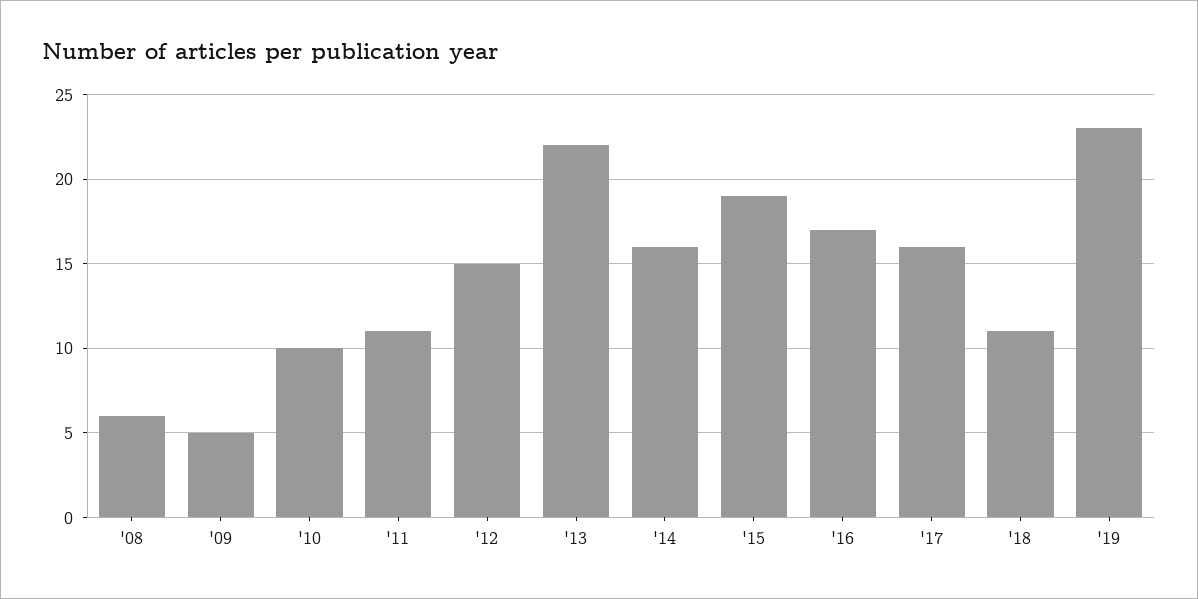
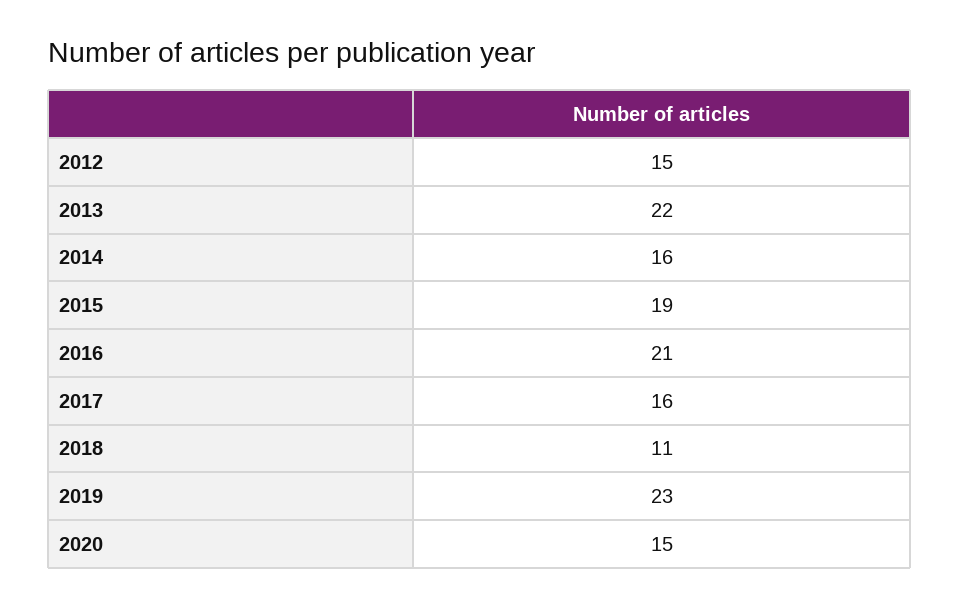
'08: 6 -> none
'09: 5 -> none
'10: 10 -> none
'11: 11 -> none
'16: 17 -> 21
2020: none -> 15

